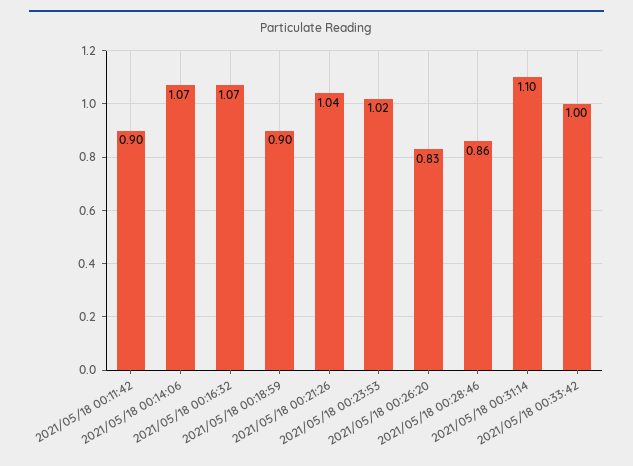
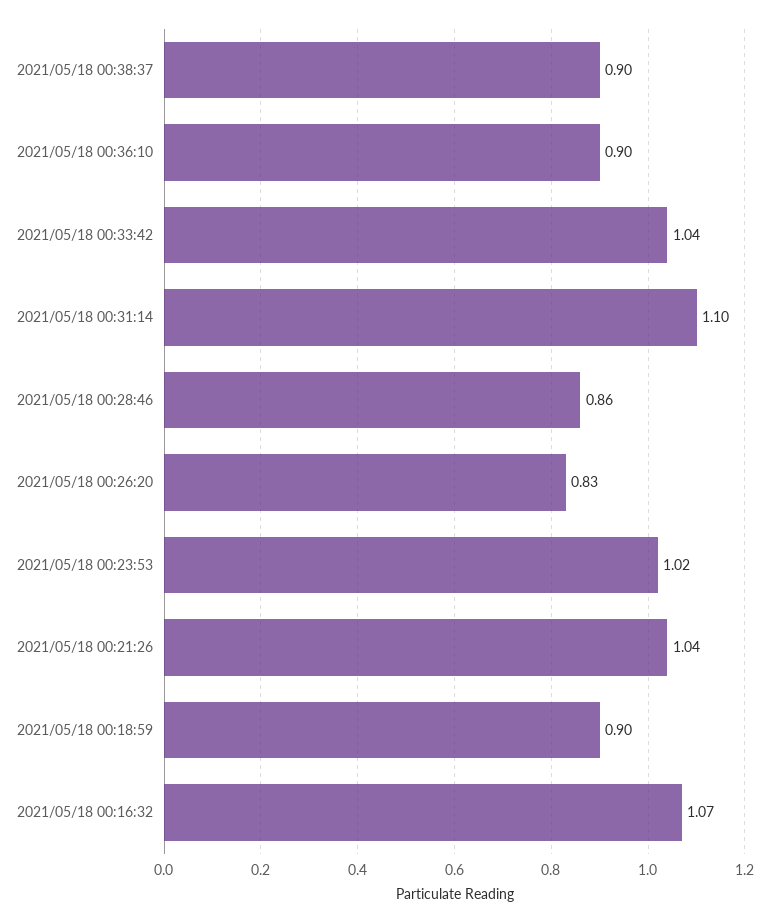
2021/05/18 00:11:42: 0.9 -> none
2021/05/18 00:14:06: 1.07 -> none
2021/05/18 00:33:42: 1 -> 1.04
2021/05/18 00:38:37: none -> 0.9
2021/05/18 00:36:10: none -> 0.9

